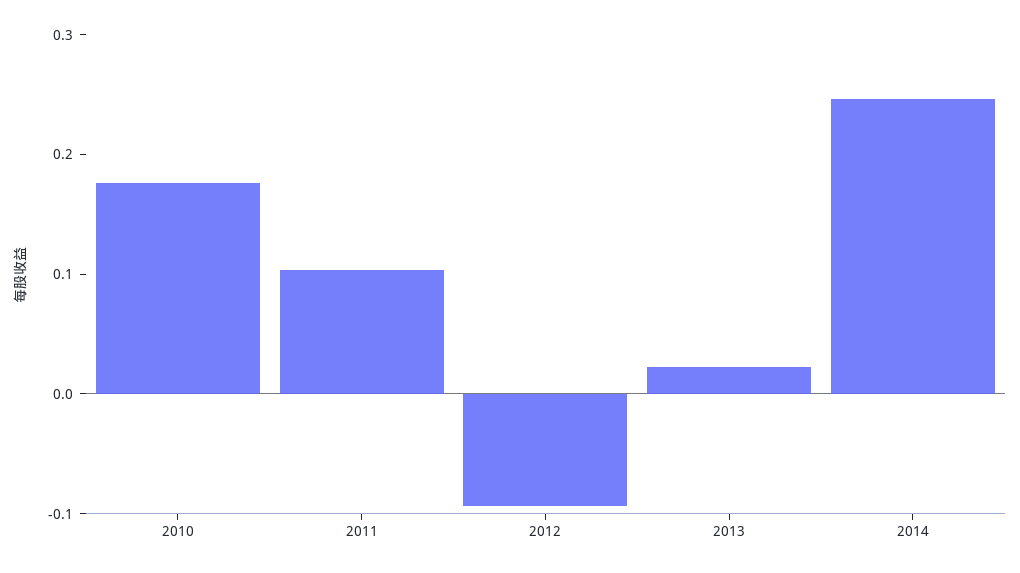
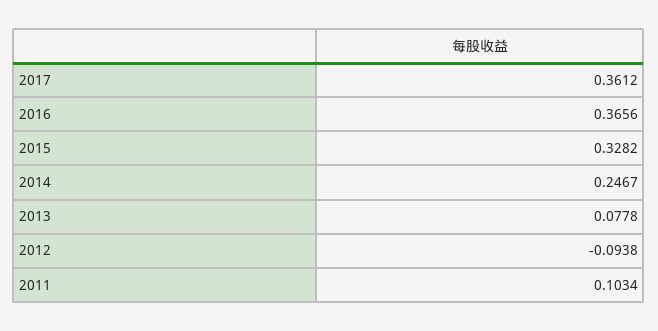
2010: 0.18 -> none
2013: 0.02 -> 0.0778
2017: none -> 0.3612
2016: none -> 0.3656
2015: none -> 0.3282

